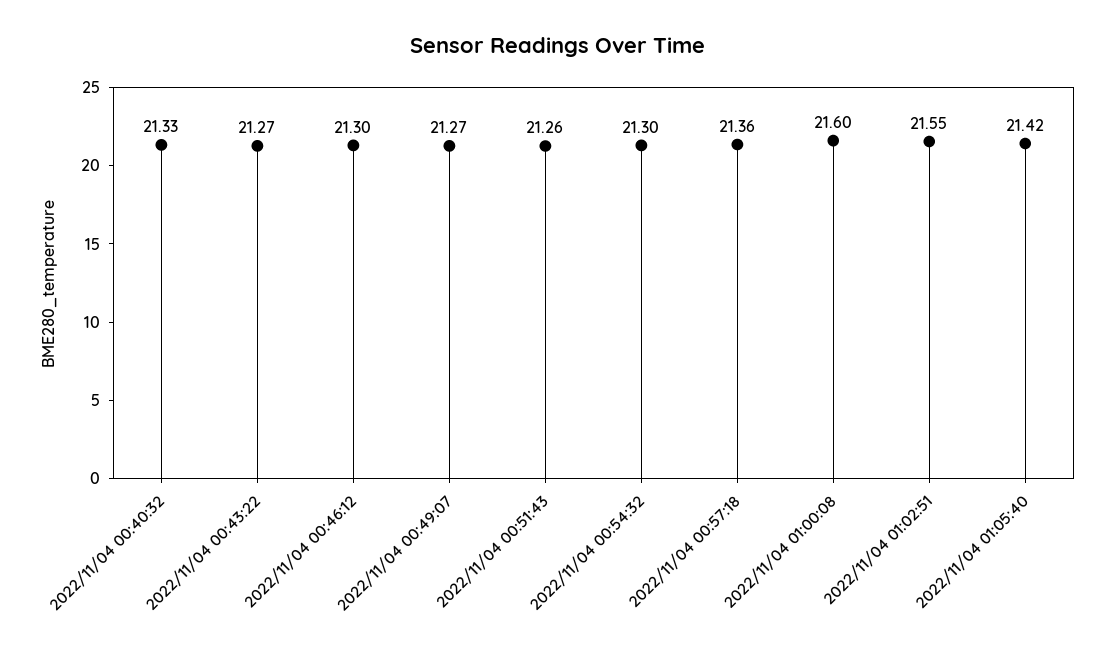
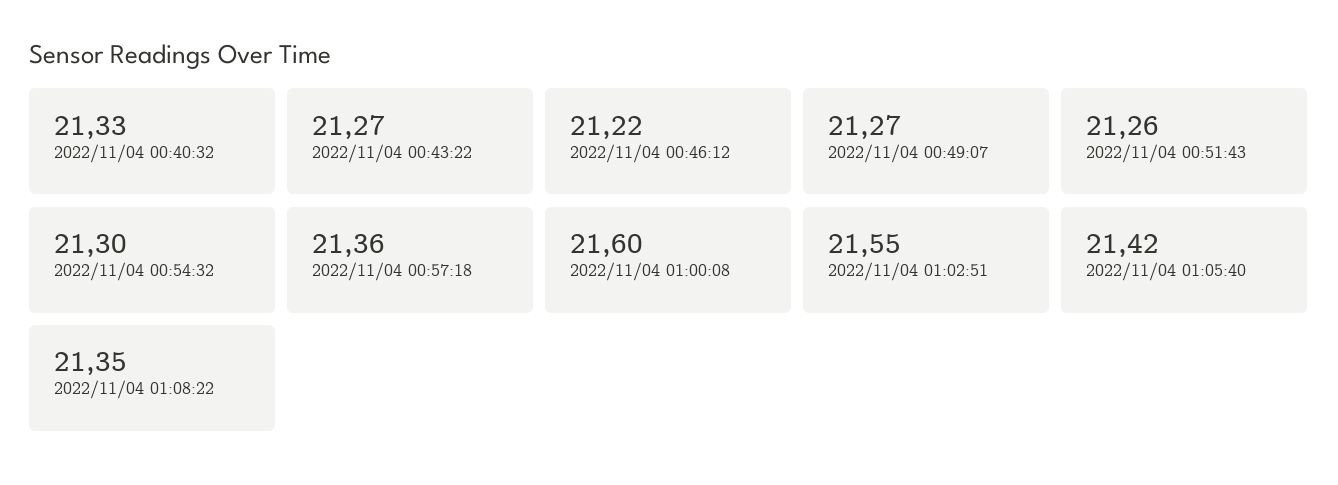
2022/11/04 00:46:12: 21.3 -> 21.22
2022/11/04 01:08:22: none -> 21.35

